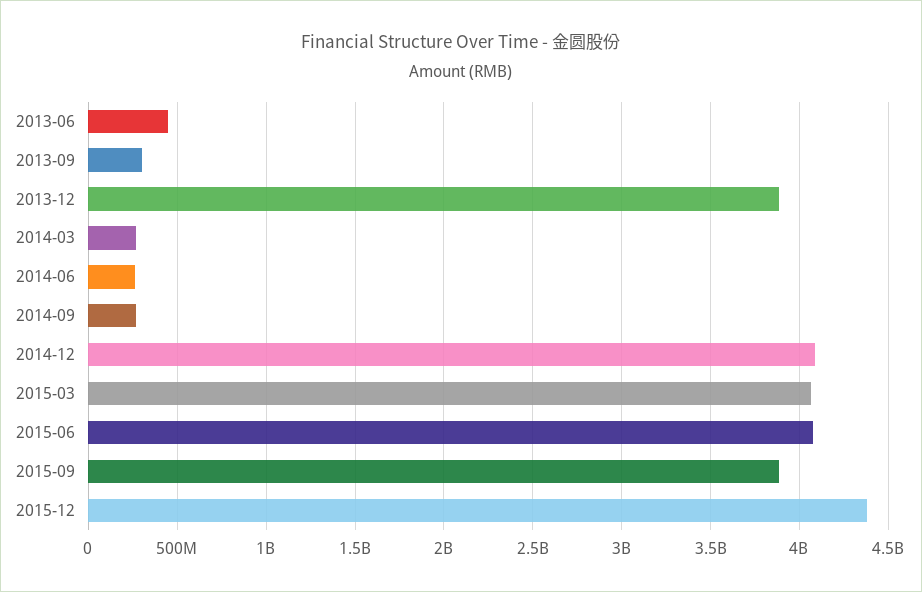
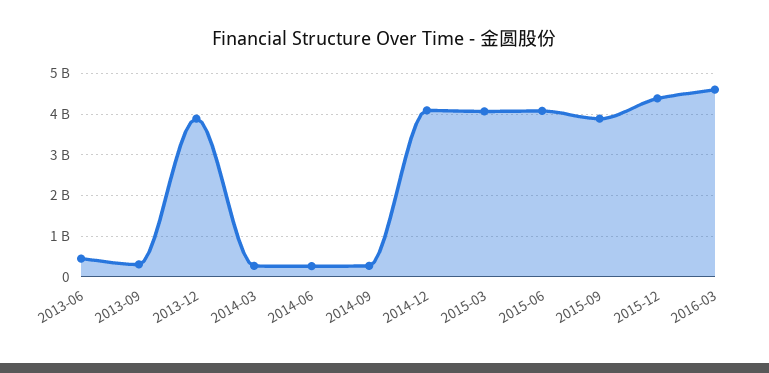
2016-03: none -> 4600000000

